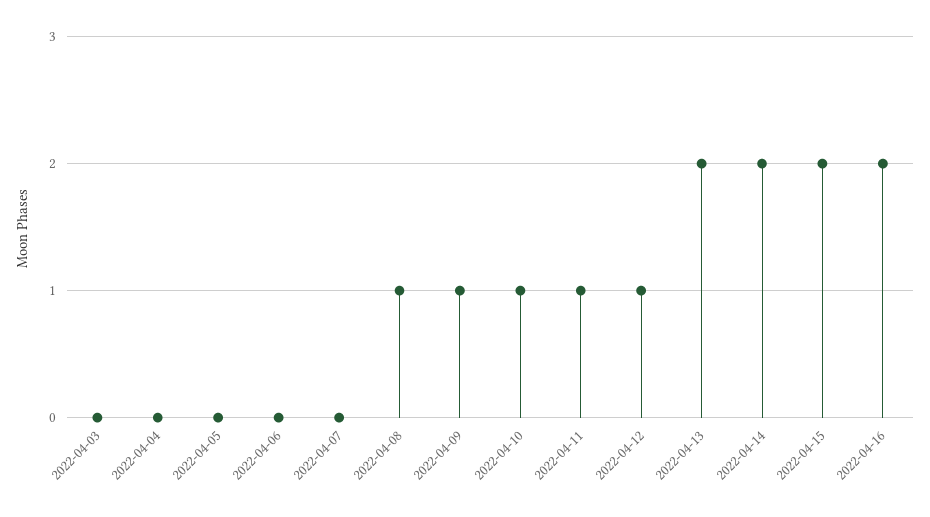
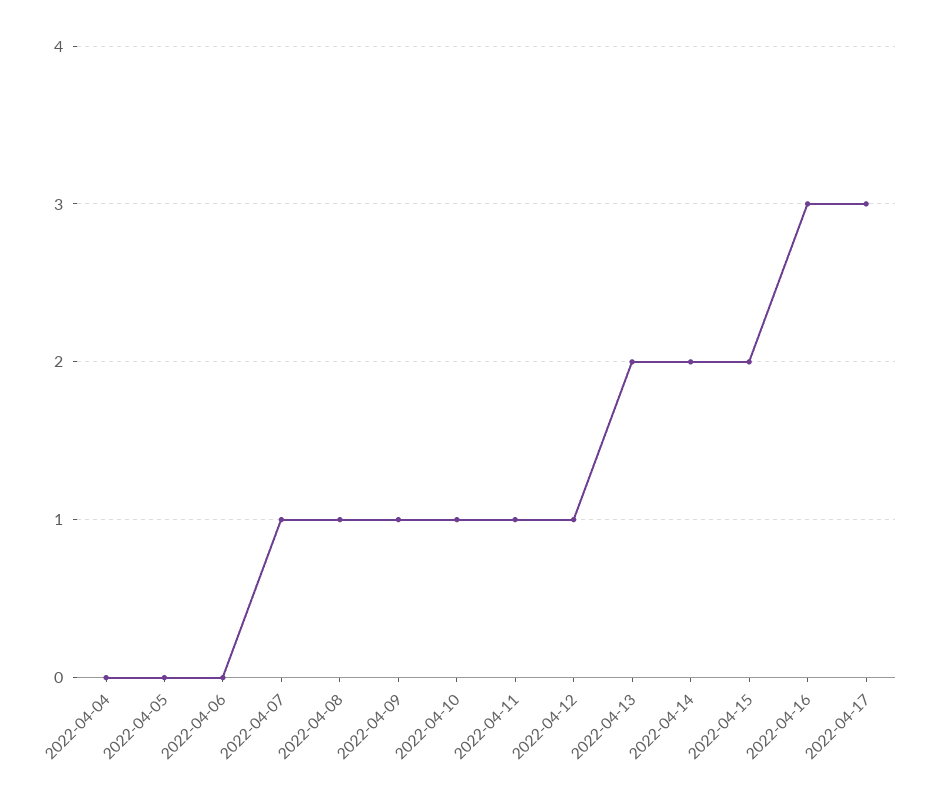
2022-04-03: 0 -> none
2022-04-07: 0 -> 1
2022-04-16: 2 -> 3
2022-04-17: none -> 3

